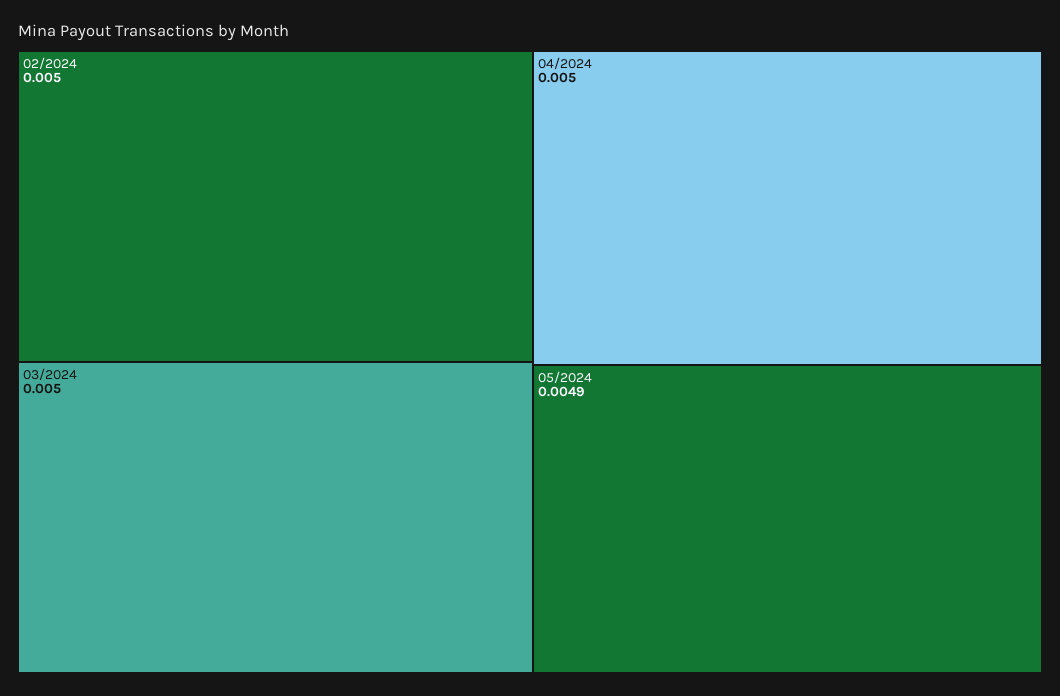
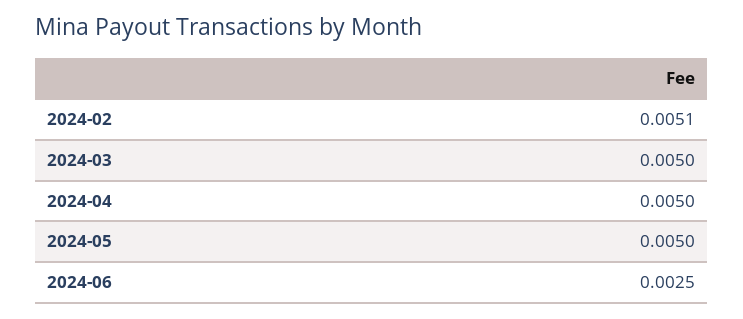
02/2024: 0.005 -> 0.0051
05/2024: 0.0049 -> 0.005
2024-06: none -> 0.0025

